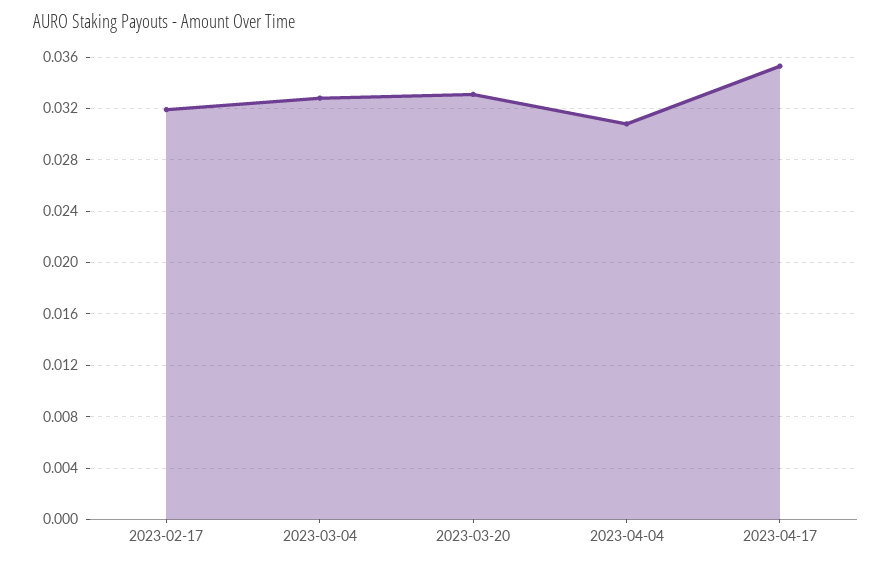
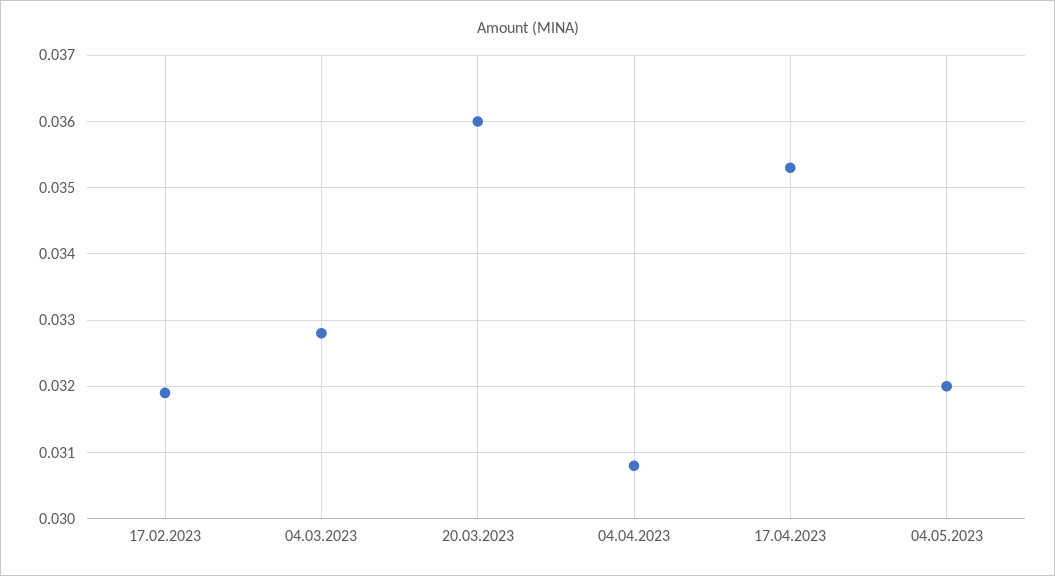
2023-03-20: 0.033 -> 0.036
04.05.2023: none -> 0.032

